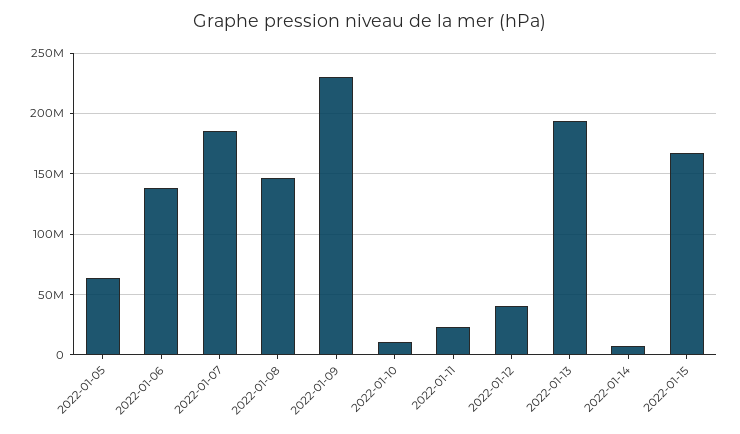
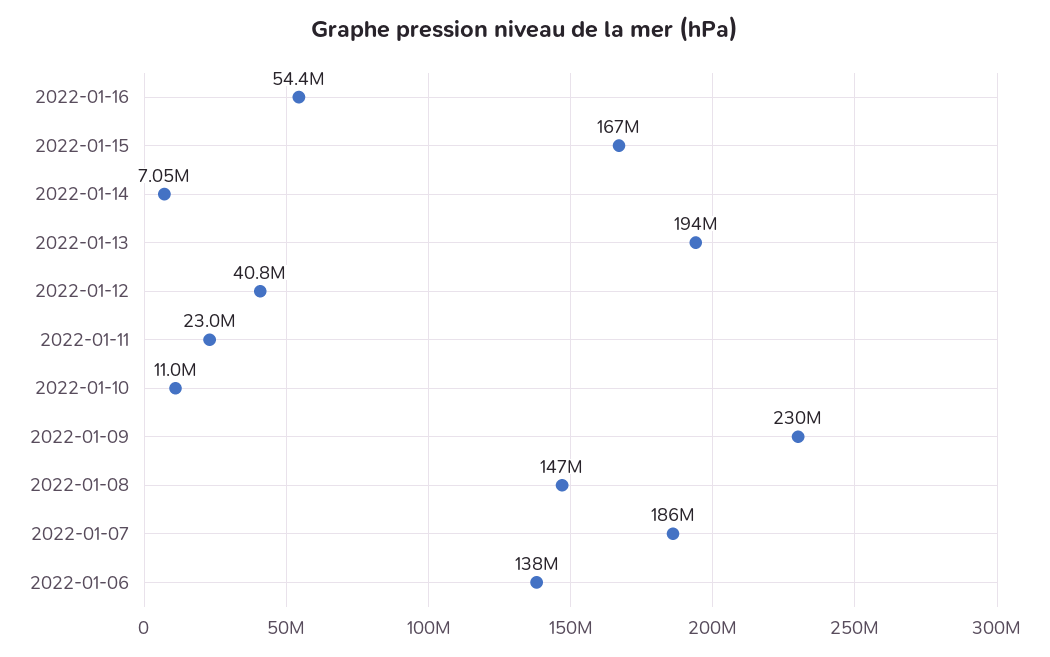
2022-01-05: 65000000 -> none
2022-01-16: none -> 54400000

